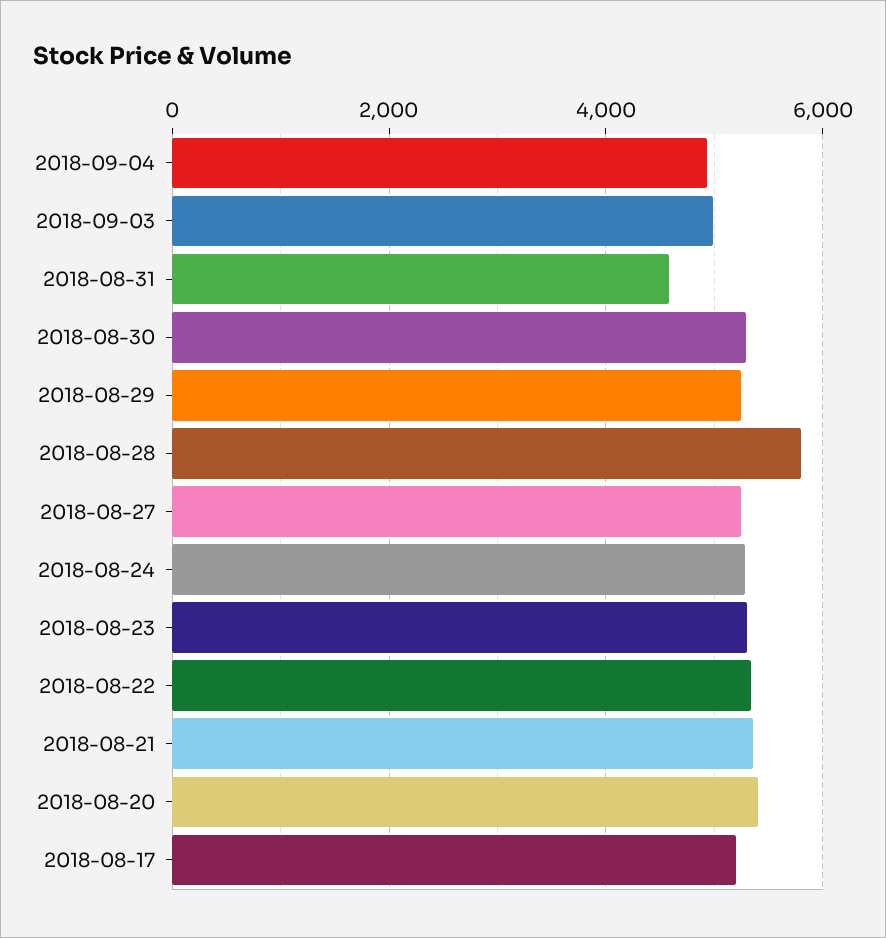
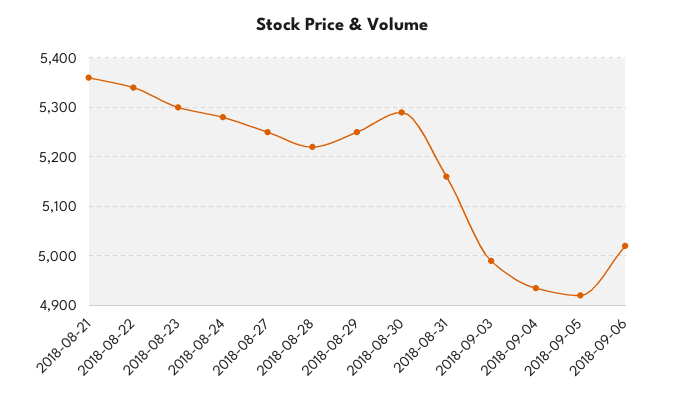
2018-08-31: 4600 -> 5160
2018-08-28: 5800 -> 5220
2018-08-20: 5400 -> none
2018-08-17: 5200 -> none
2018-09-05: none -> 4920
2018-09-06: none -> 5020

